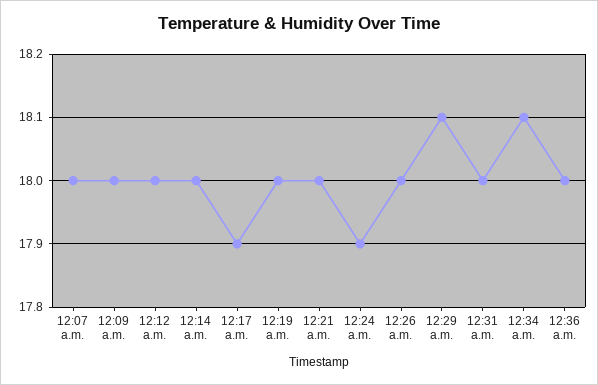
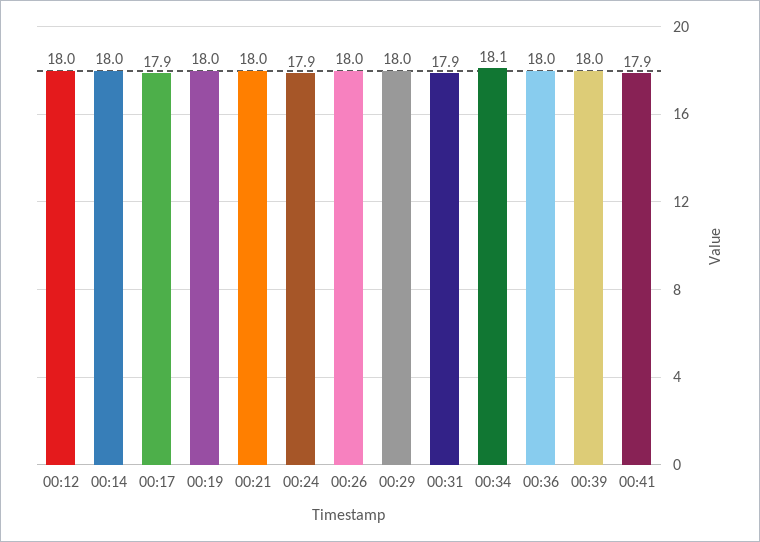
12:07 a.m.: 18 -> none
12:09 a.m.: 18 -> none
12:29 a.m.: 18.1 -> 18
12:31 a.m.: 18 -> 17.9
00:39: none -> 18
00:41: none -> 17.9

